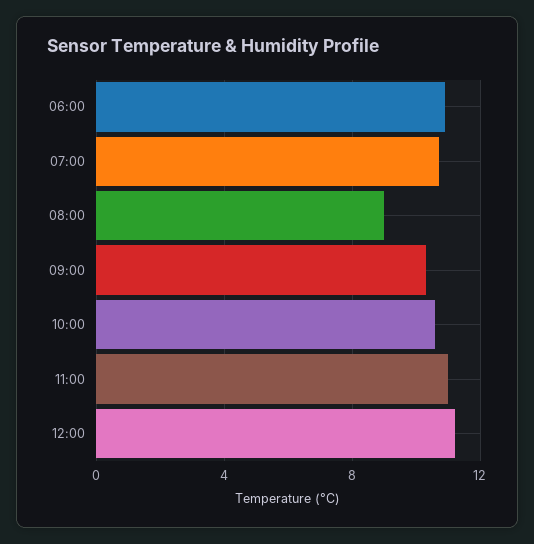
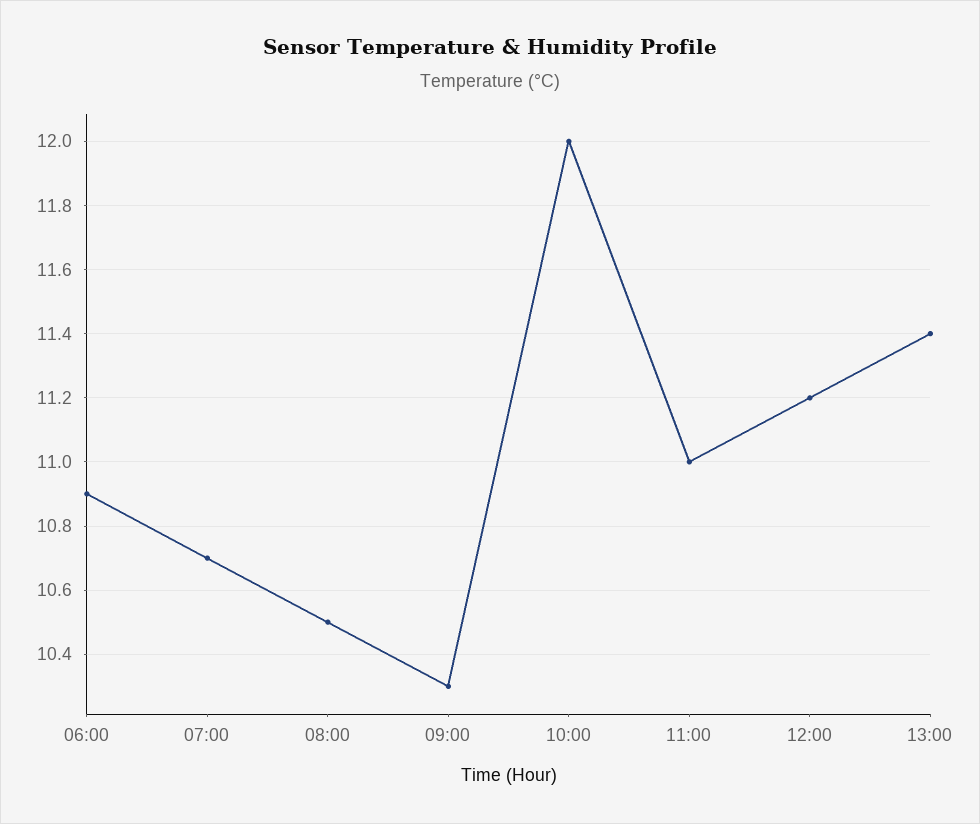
08:00: 9 -> 10.5
10:00: 10.5 -> 12
13:00: none -> 11.4

